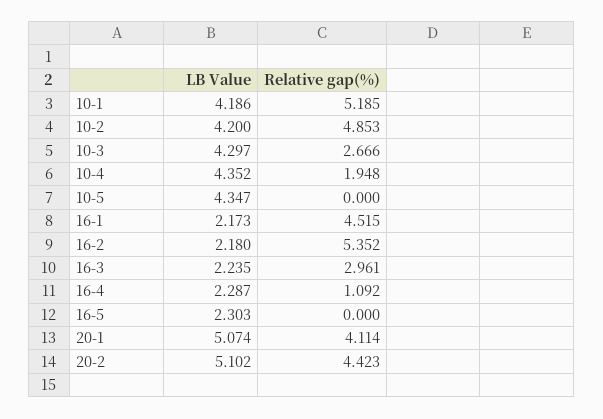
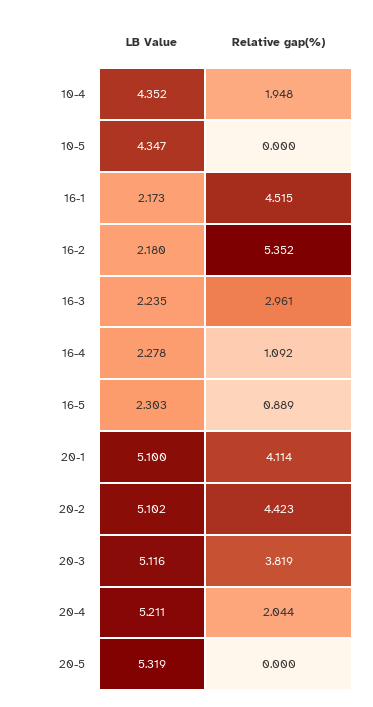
LB Value, 10-1: 4.186 -> none
Relative gap(%), 10-1: 5.185 -> none
LB Value, 10-2: 4.2 -> none
Relative gap(%), 10-2: 4.853 -> none
LB Value, 10-3: 4.297 -> none
Relative gap(%), 10-3: 2.666 -> none
LB Value, 16-4: 2.287 -> 2.278
Relative gap(%), 16-5: 0 -> 0.889
LB Value, 20-1: 5.074 -> 5.1
LB Value, 20-3: none -> 5.116
Relative gap(%), 20-3: none -> 3.819
LB Value, 20-4: none -> 5.211
Relative gap(%), 20-4: none -> 2.044
LB Value, 20-5: none -> 5.319
Relative gap(%), 20-5: none -> 0

